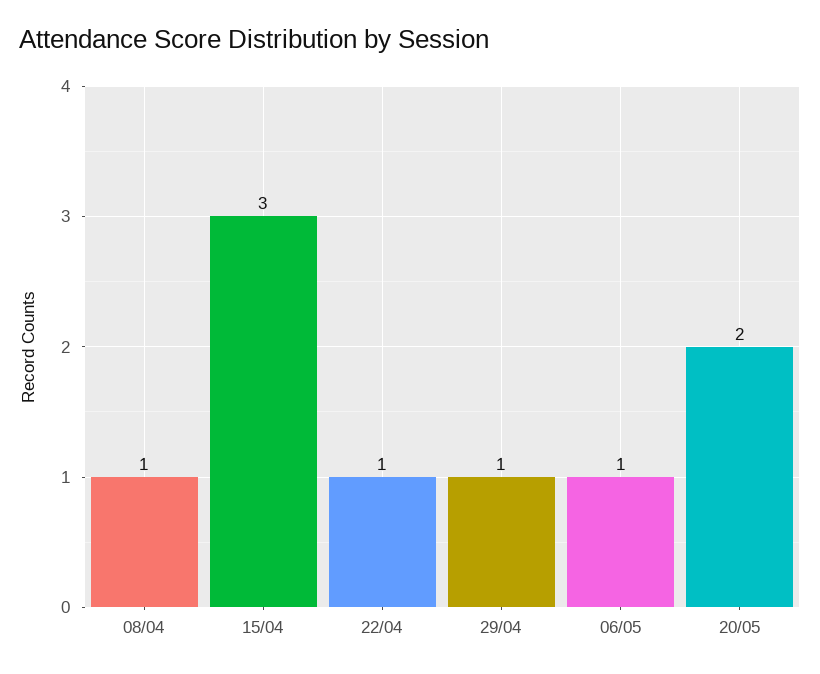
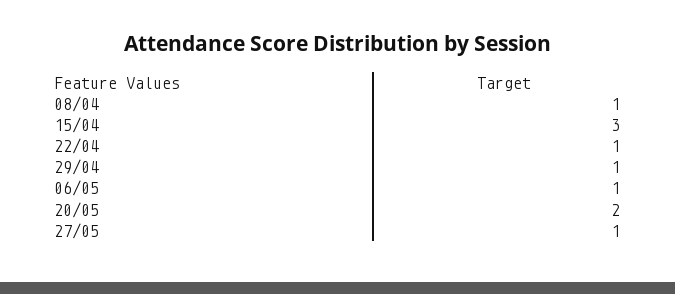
27/05: none -> 1

